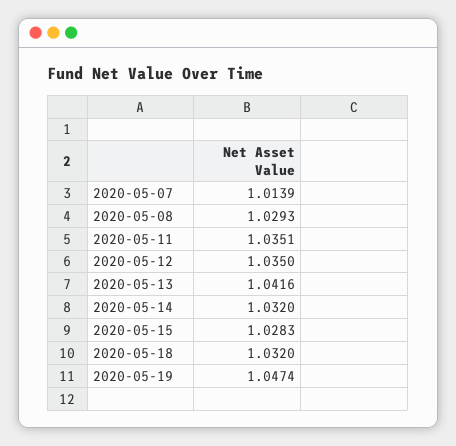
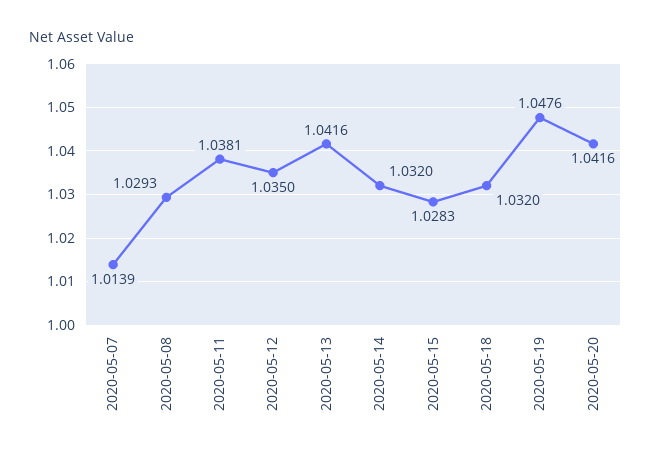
2020-05-11: 1.0351 -> 1.0381
2020-05-19: 1.0474 -> 1.0476
2020-05-20: none -> 1.0416

